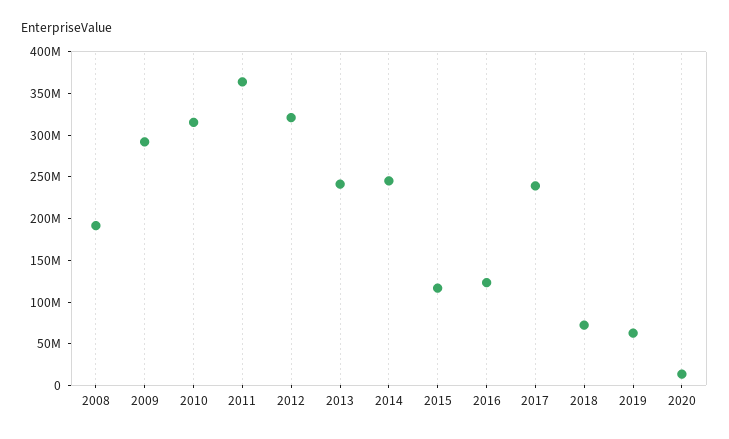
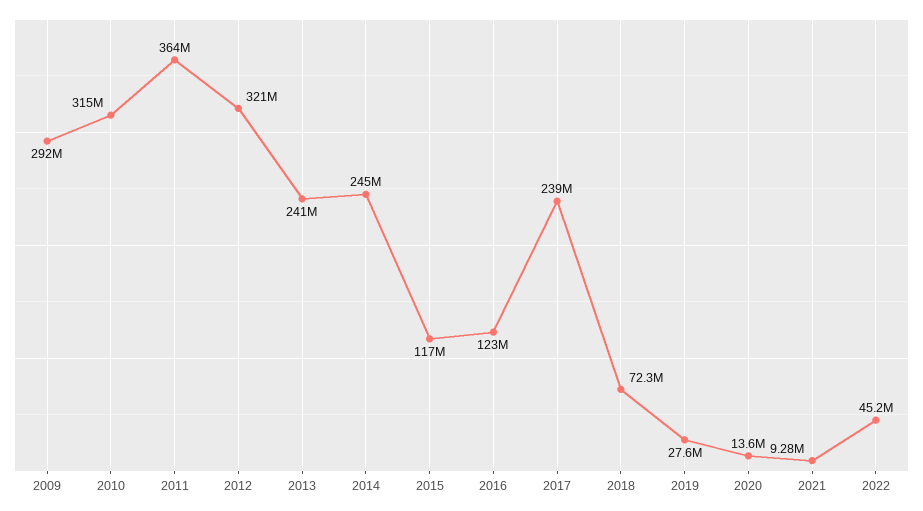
2008: 190000000 -> none
2019: 60000000 -> 27600000
2021: none -> 9280000
2022: none -> 45200000

